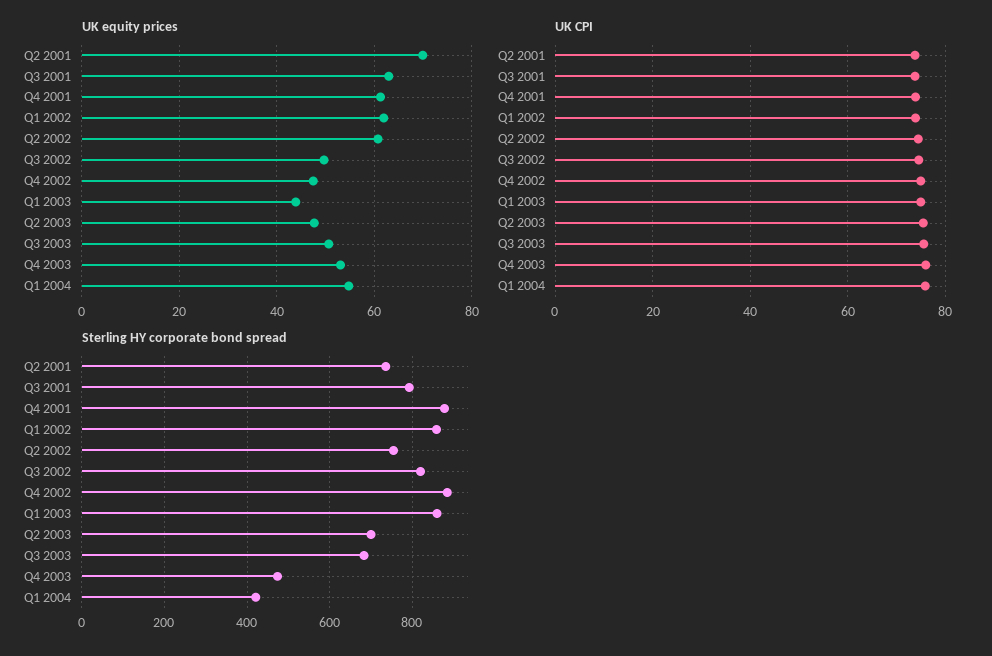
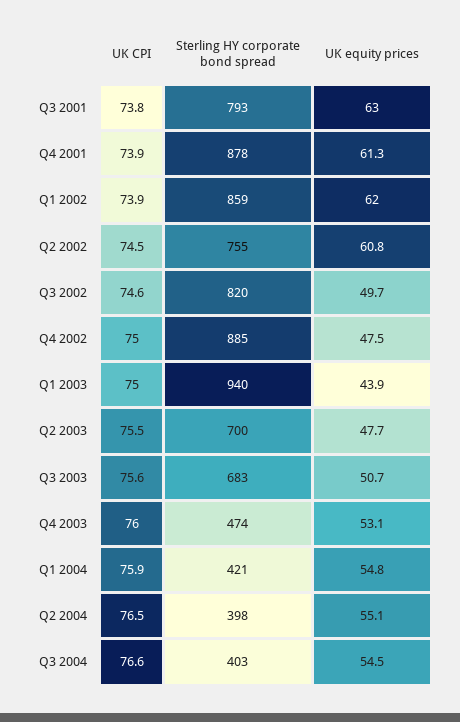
UK equity prices, Q2 2001: 70 -> none
UK CPI, Q2 2001: 74 -> none
Sterling HY corporate bond spread, Q2 2001: 740 -> none
Sterling HY corporate bond spread, Q1 2003: 860 -> 940
UK CPI, Q2 2004: none -> 76.5
Sterling HY corporate bond spread, Q2 2004: none -> 398
UK equity prices, Q2 2004: none -> 55.1
UK CPI, Q3 2004: none -> 76.6
Sterling HY corporate bond spread, Q3 2004: none -> 403
UK equity prices, Q3 2004: none -> 54.5

